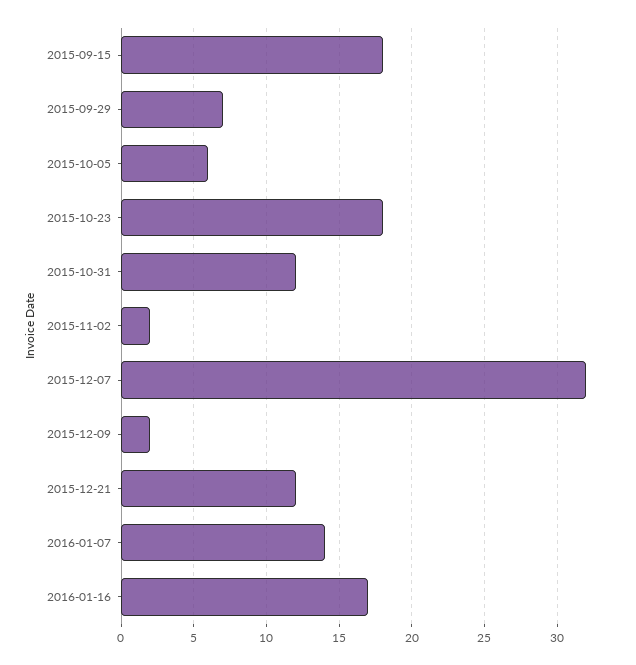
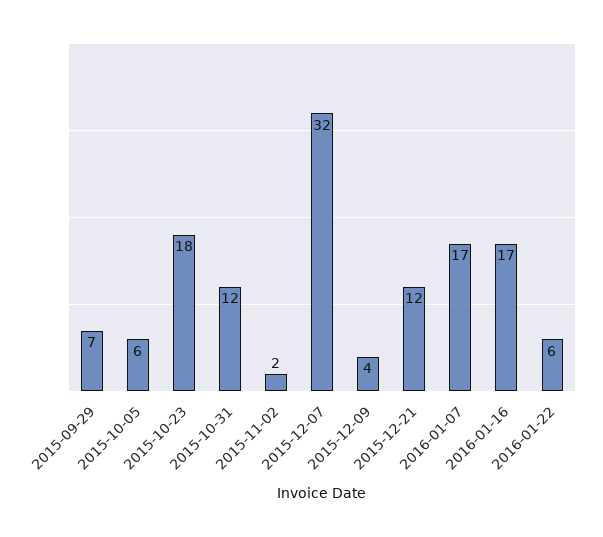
2015-09-15: 18 -> none
2015-12-09: 2 -> 4
2016-01-07: 14 -> 17
2016-01-22: none -> 6

